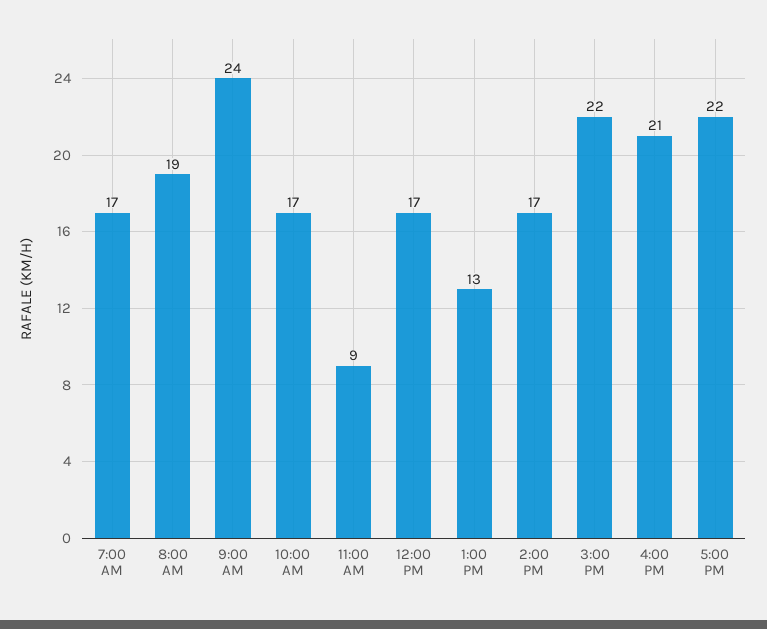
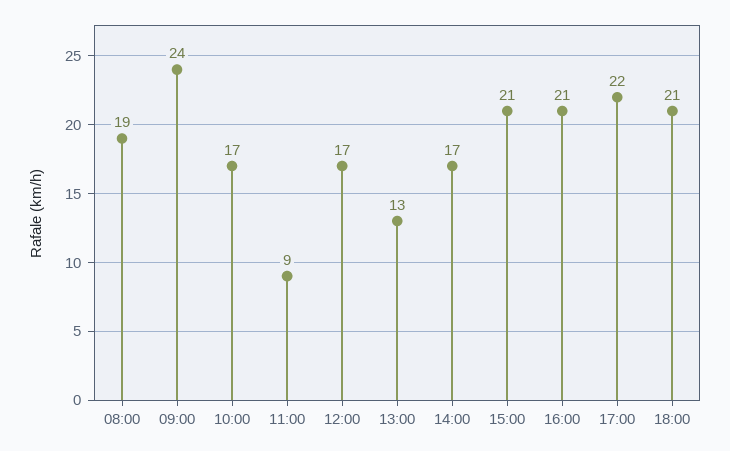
7:00 AM: 17 -> none
3:00 PM: 22 -> 21
18:00: none -> 21

